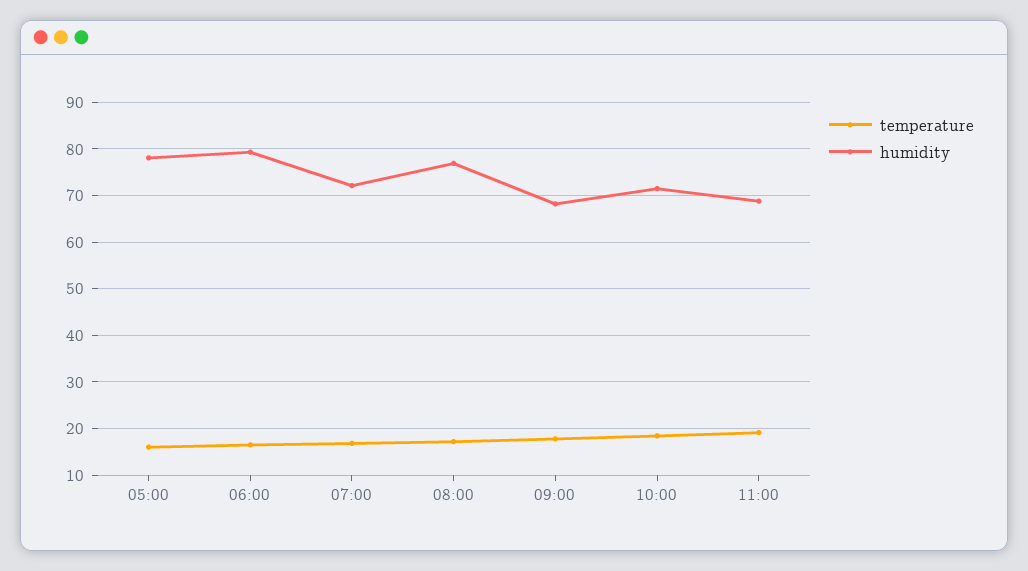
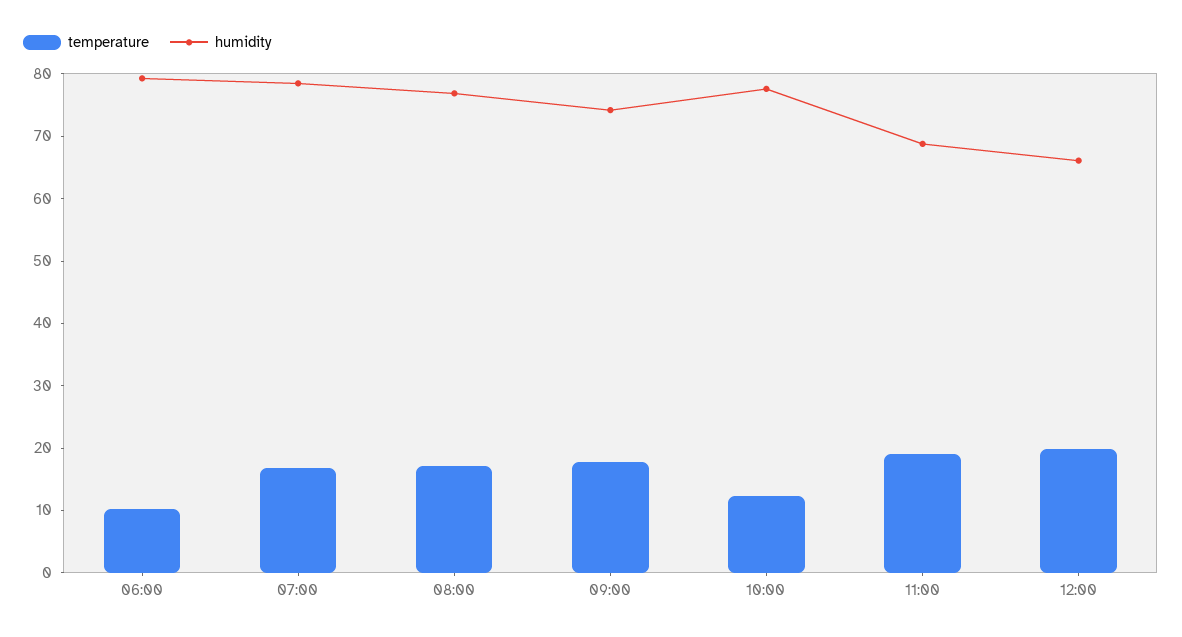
temperature, 05:00: 16 -> none
humidity, 05:00: 78 -> none
temperature, 06:00: 16 -> 10
humidity, 07:00: 72 -> 78
humidity, 09:00: 68 -> 74
temperature, 10:00: 18 -> 12
humidity, 10:00: 72 -> 78
temperature, 12:00: none -> 20
humidity, 12:00: none -> 66

